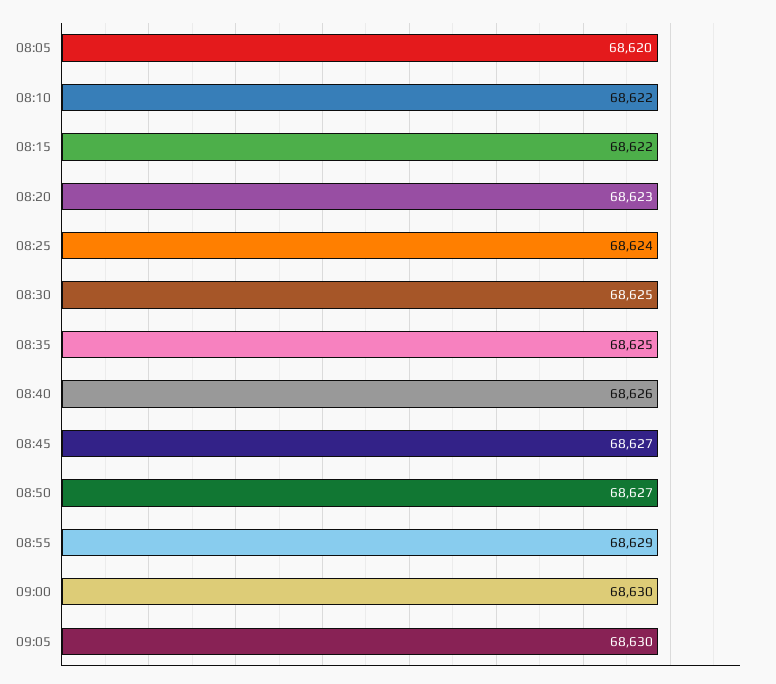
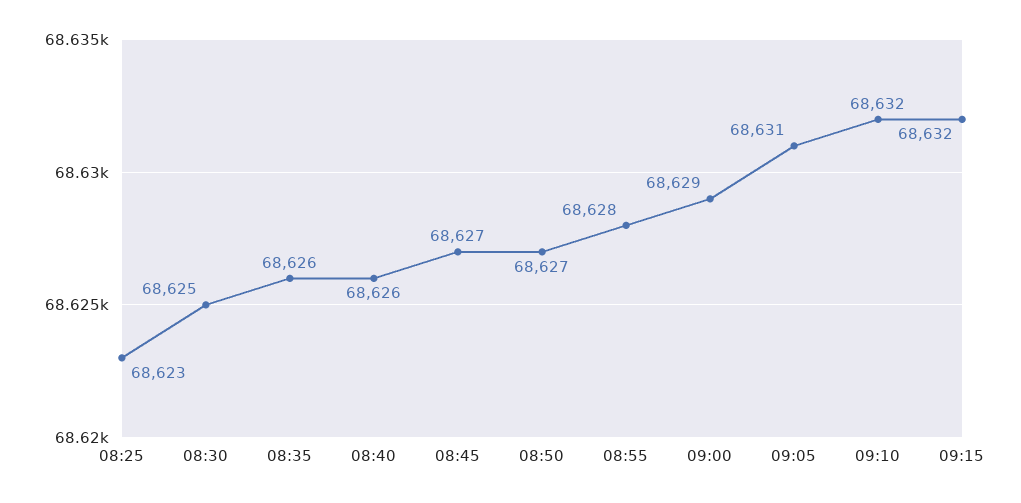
08:05: 68620 -> none
08:10: 68622 -> none
08:15: 68622 -> none
08:20: 68623 -> none
08:25: 68624 -> 68623
08:35: 68625 -> 68626
08:55: 68629 -> 68628
09:00: 68630 -> 68629
09:05: 68630 -> 68631
09:10: none -> 68632
09:15: none -> 68632

